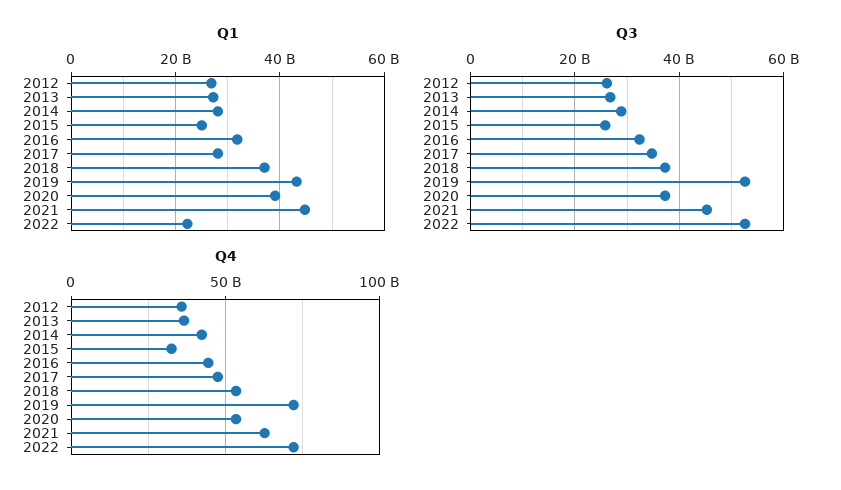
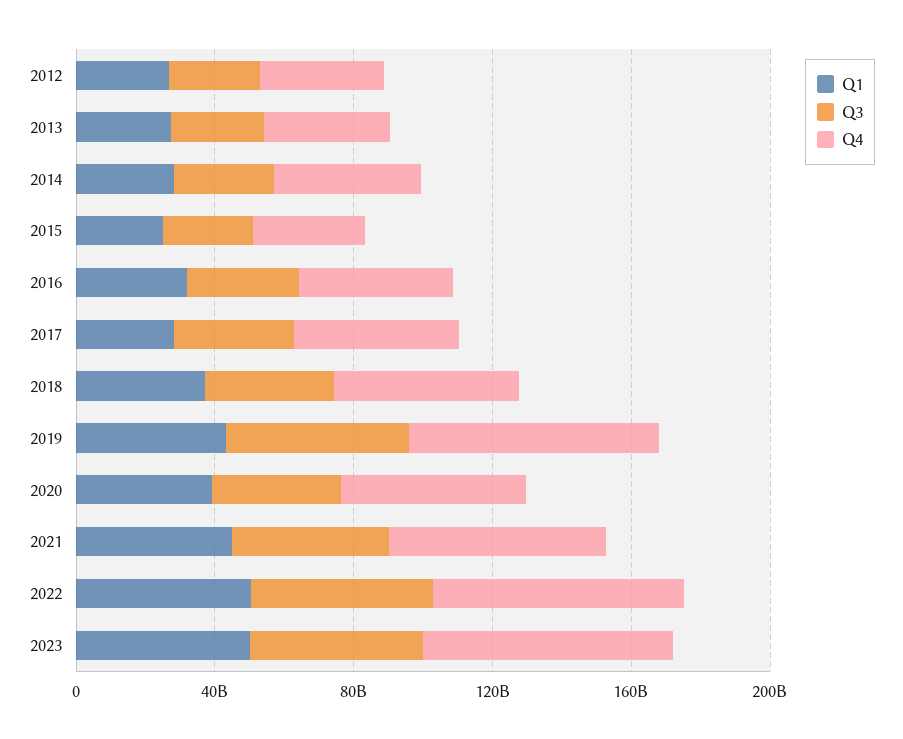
Q1, 2022: 22000000000 -> 50000000000
Q1, 2023: none -> 50000000000
Q3, 2023: none -> 50000000000
Q4, 2023: none -> 70000000000

